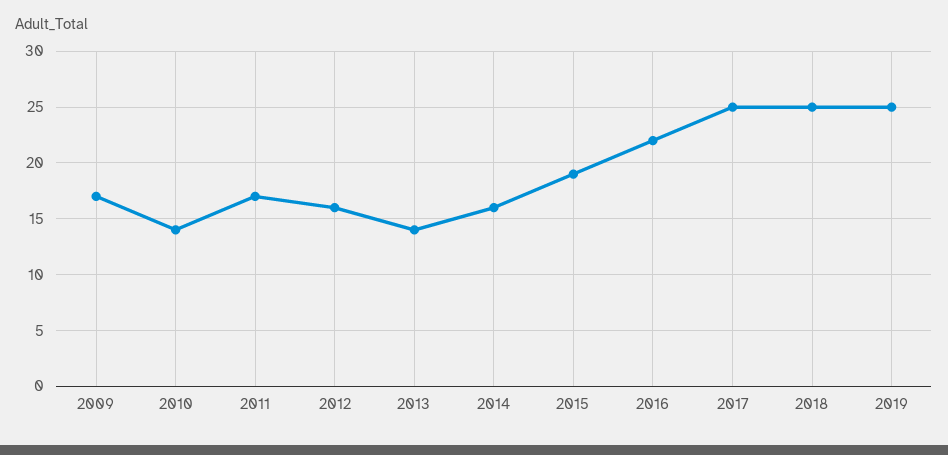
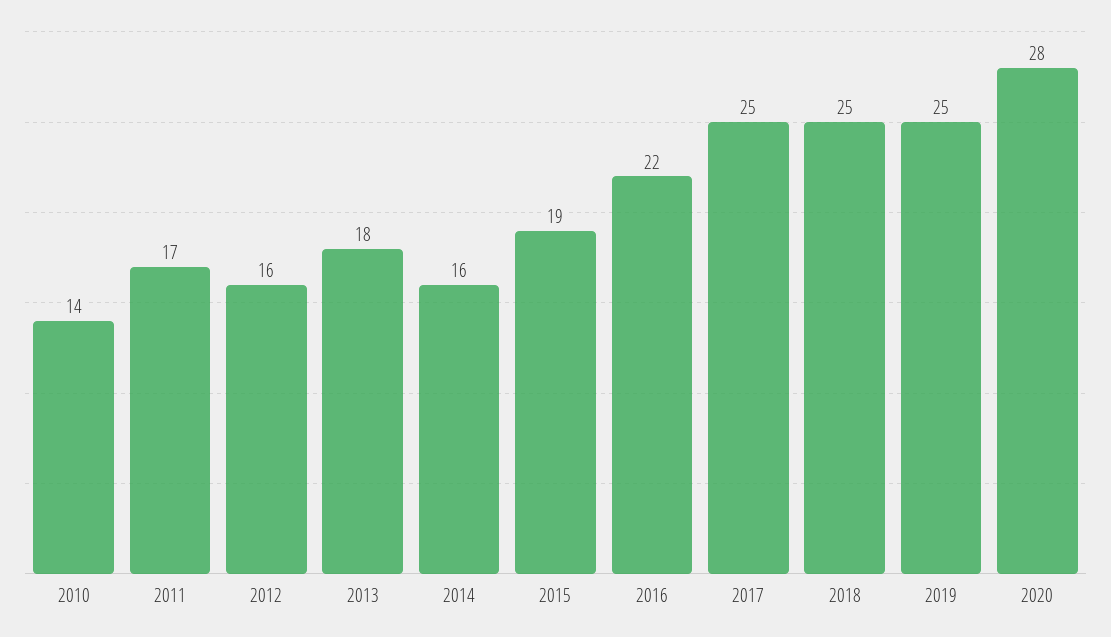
2009: 17 -> none
2013: 14 -> 18
2020: none -> 28

